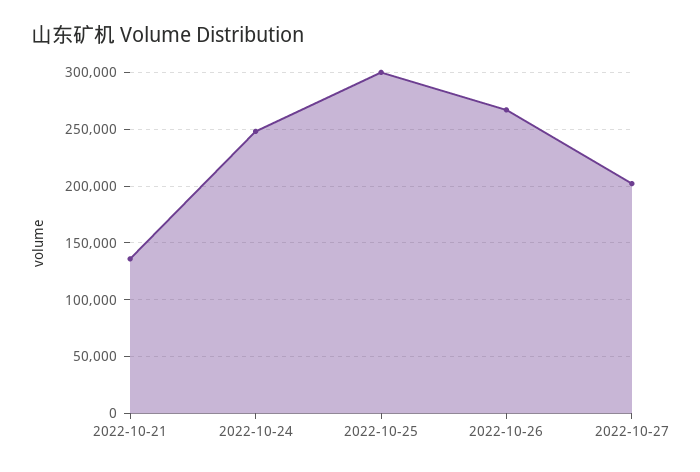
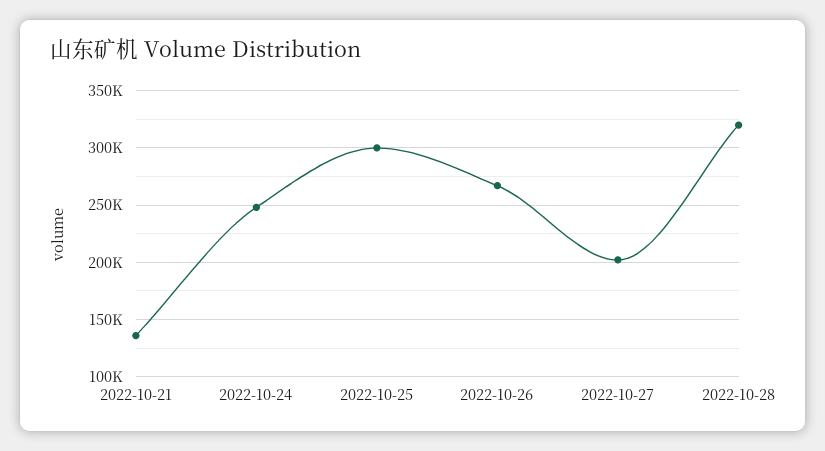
2022-10-28: none -> 320000

